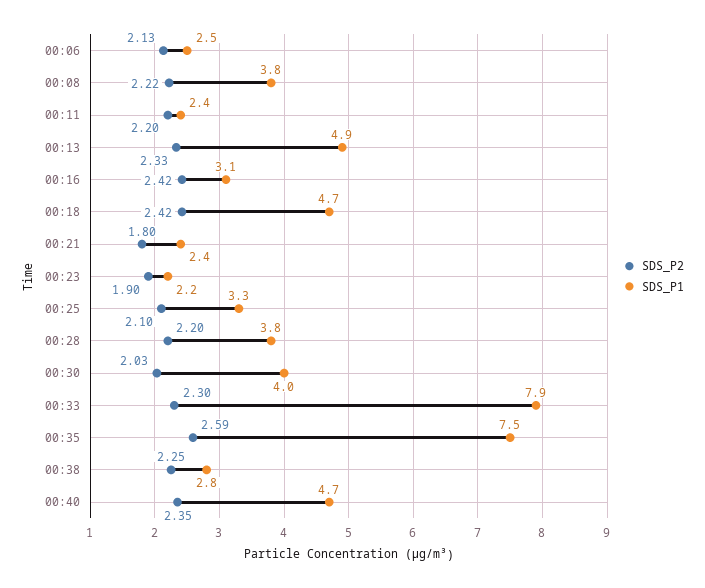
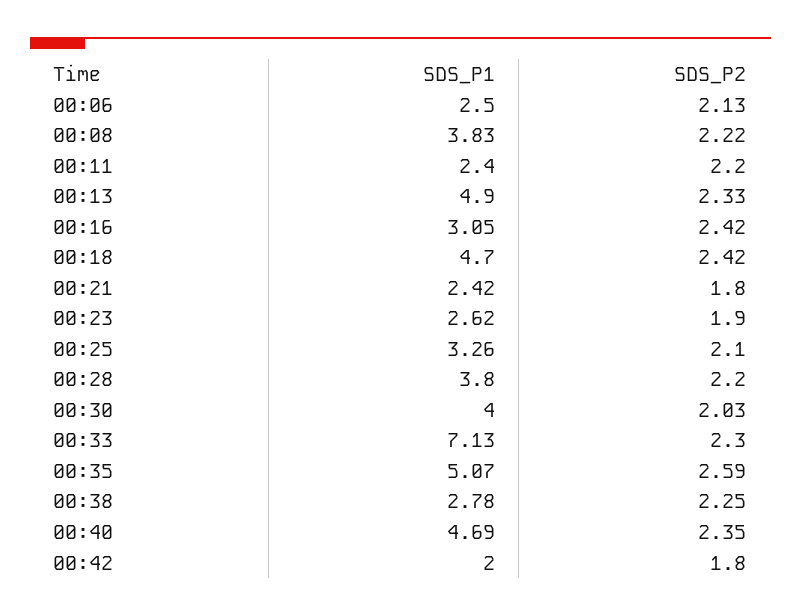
SDS_P1, 00:23: 2.2 -> 2.62
SDS_P1, 00:33: 7.9 -> 7.13
SDS_P1, 00:35: 7.5 -> 5.07
SDS_P1, 00:42: none -> 2
SDS_P2, 00:42: none -> 1.8

